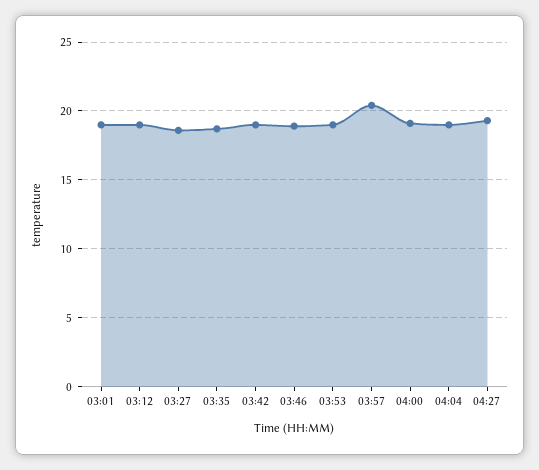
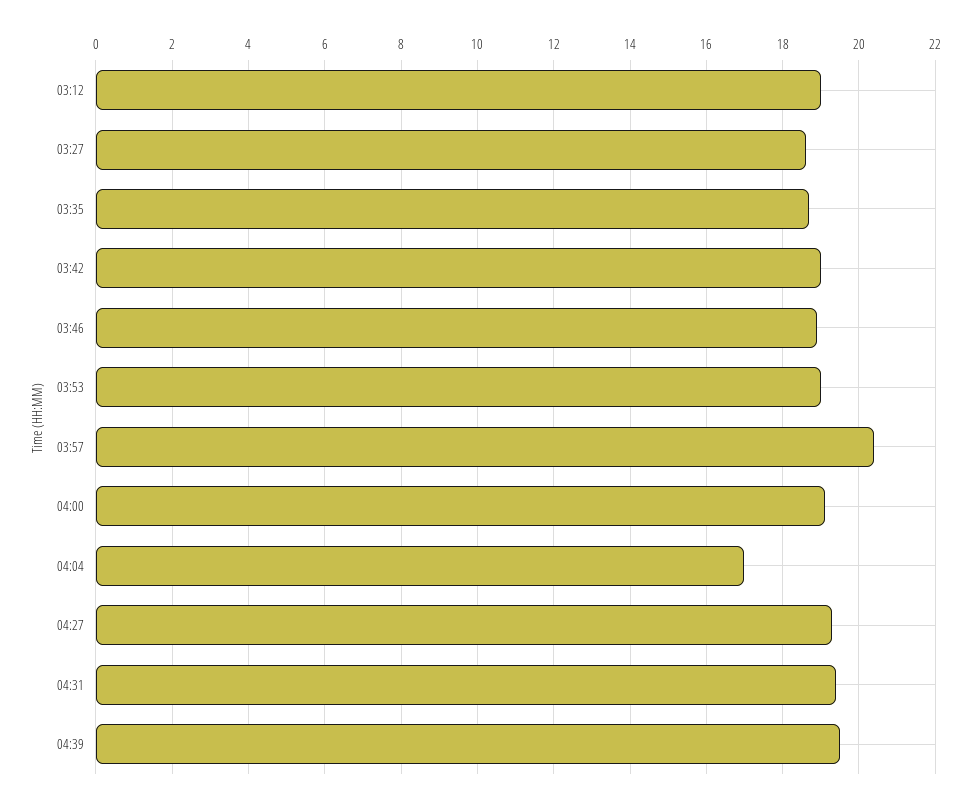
03:01: 19 -> none
04:04: 19 -> 17
04:31: none -> 19.5
04:39: none -> 19.5

